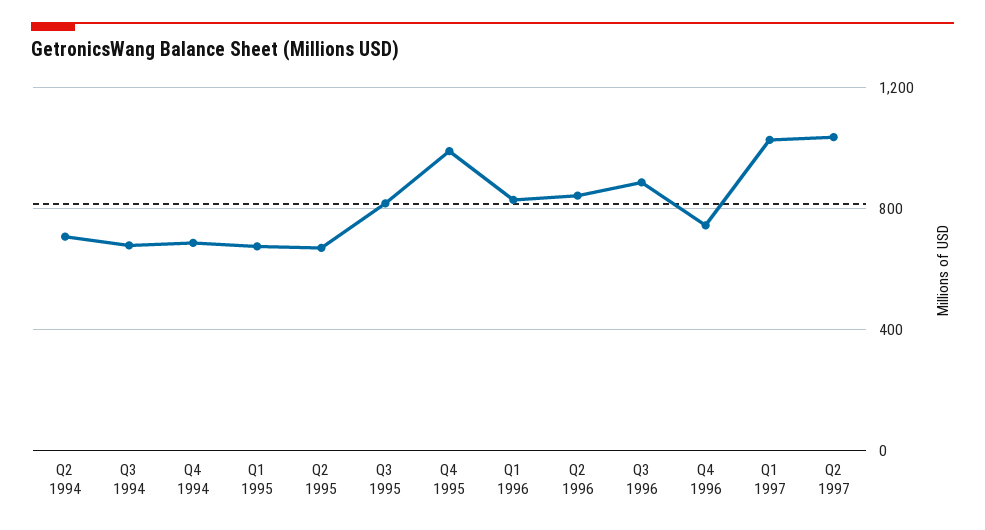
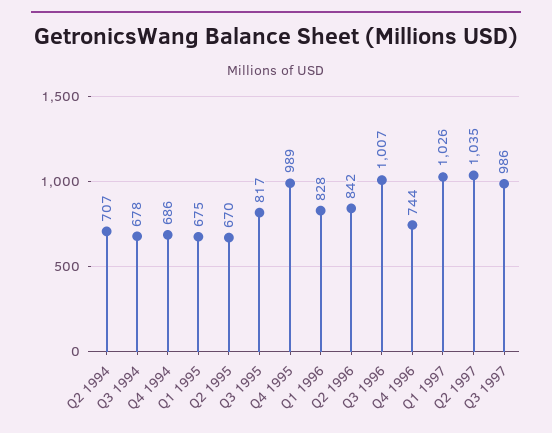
Q3 1996: 900 -> 1007
Q3 1997: none -> 986

